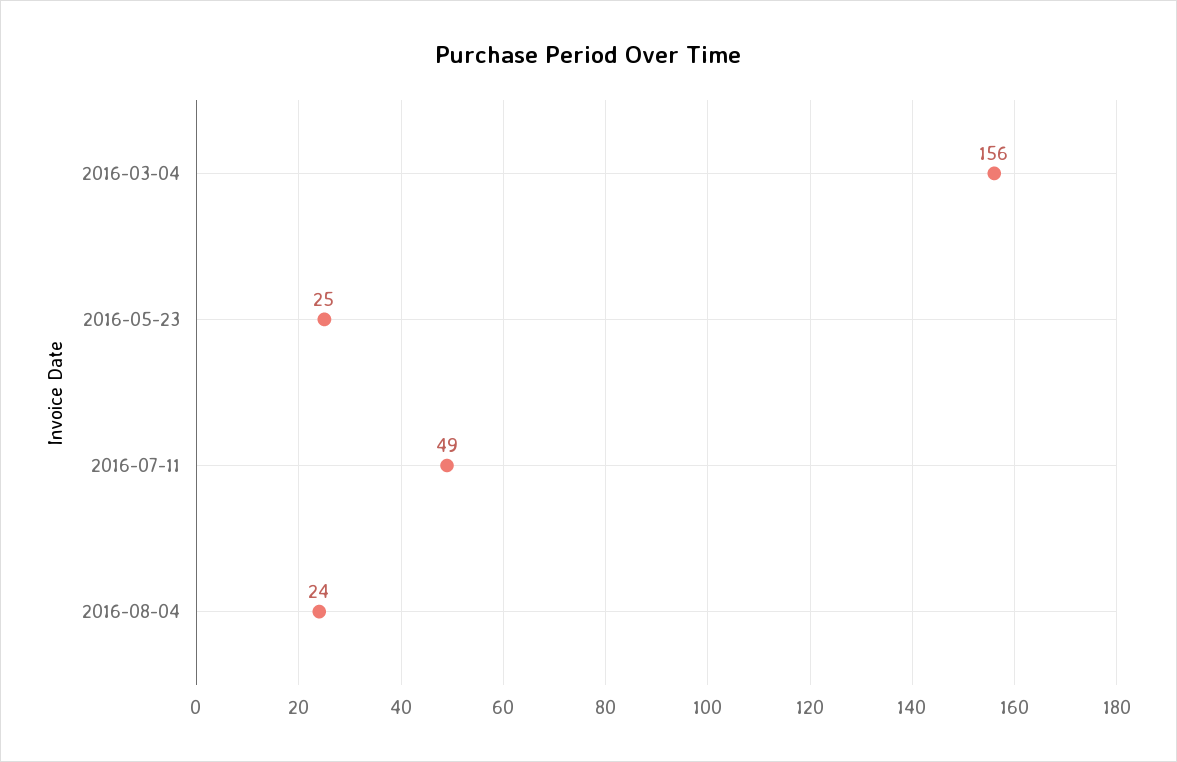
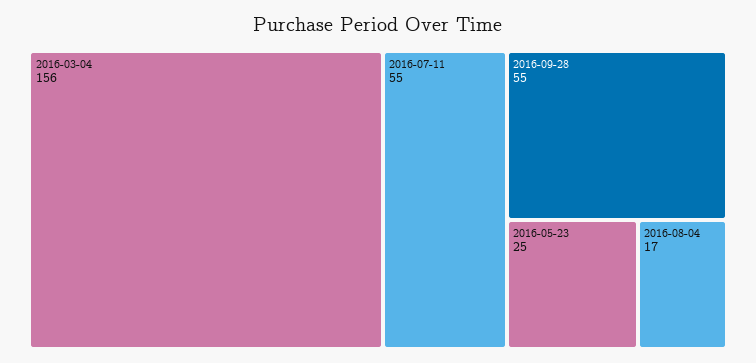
2016-07-11: 49 -> 55
2016-08-04: 24 -> 17
2016-09-28: none -> 55

